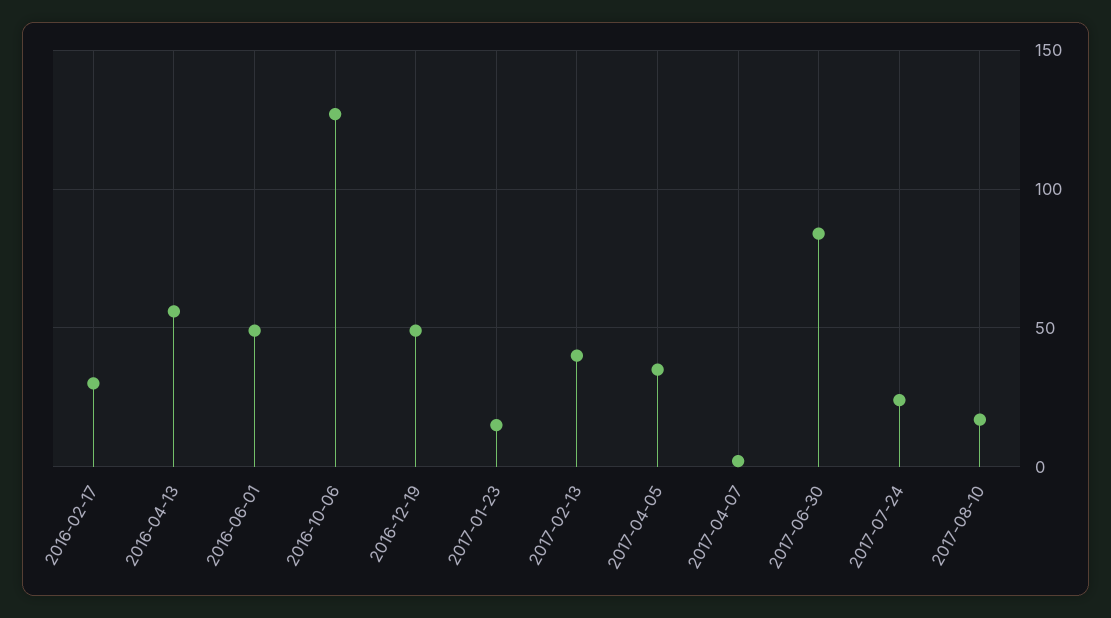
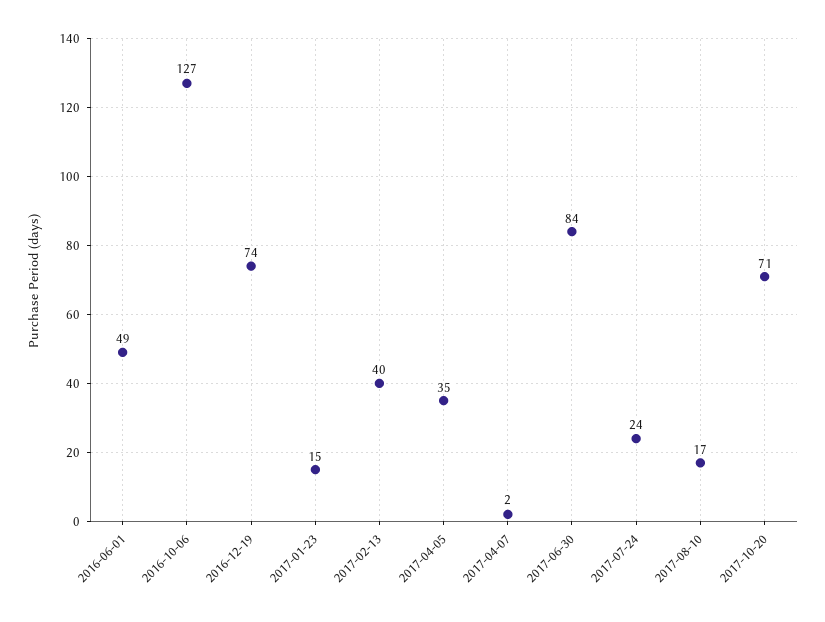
2016-02-17: 30 -> none
2016-04-13: 55 -> none
2016-12-19: 50 -> 74
2017-10-20: none -> 71

